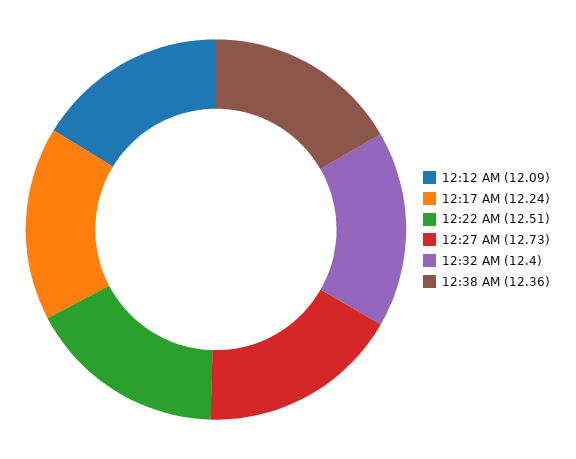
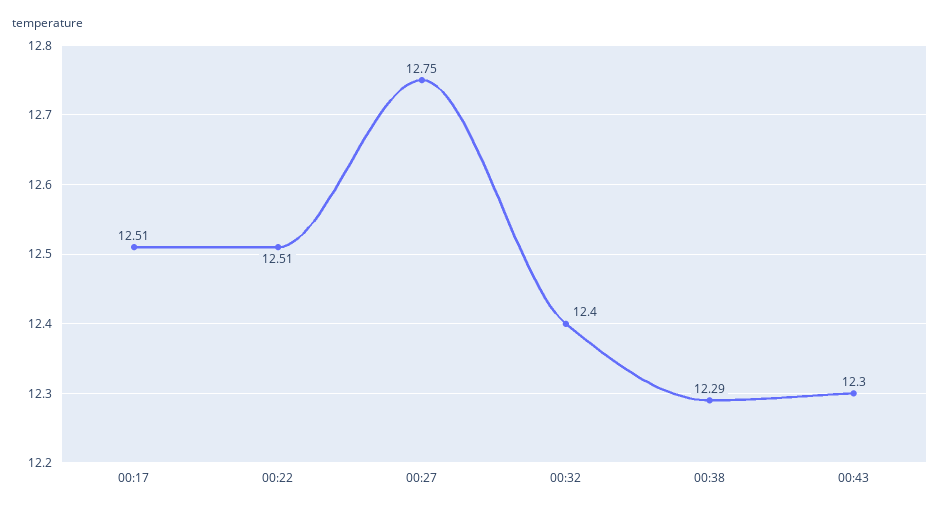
12:12 AM: 12.09 -> none
12:17 AM: 12.24 -> 12.51
12:27 AM: 12.73 -> 12.75
12:38 AM: 12.36 -> 12.29
00:43: none -> 12.3

